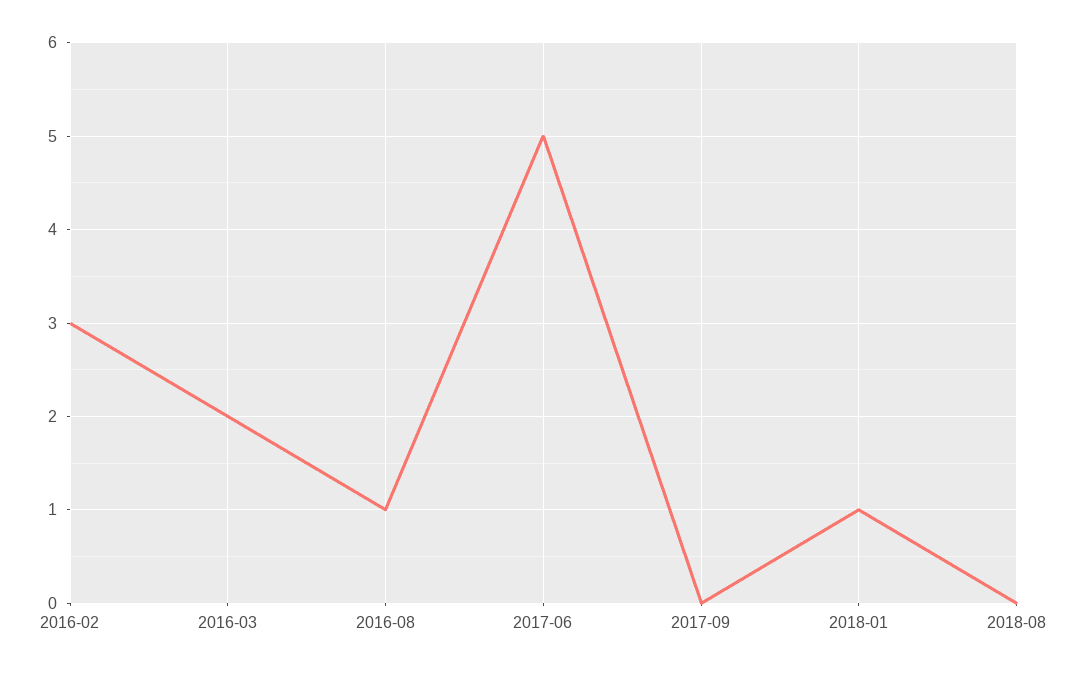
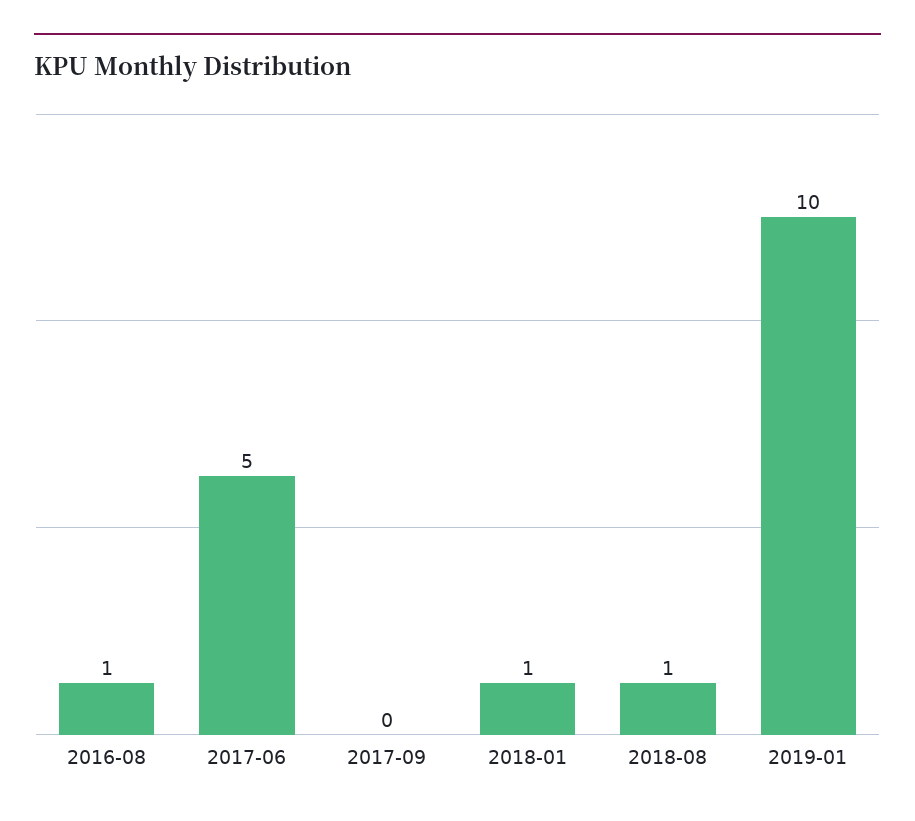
2016-02: 3 -> none
2016-03: 2 -> none
2018-08: 0 -> 1
2019-01: none -> 10

